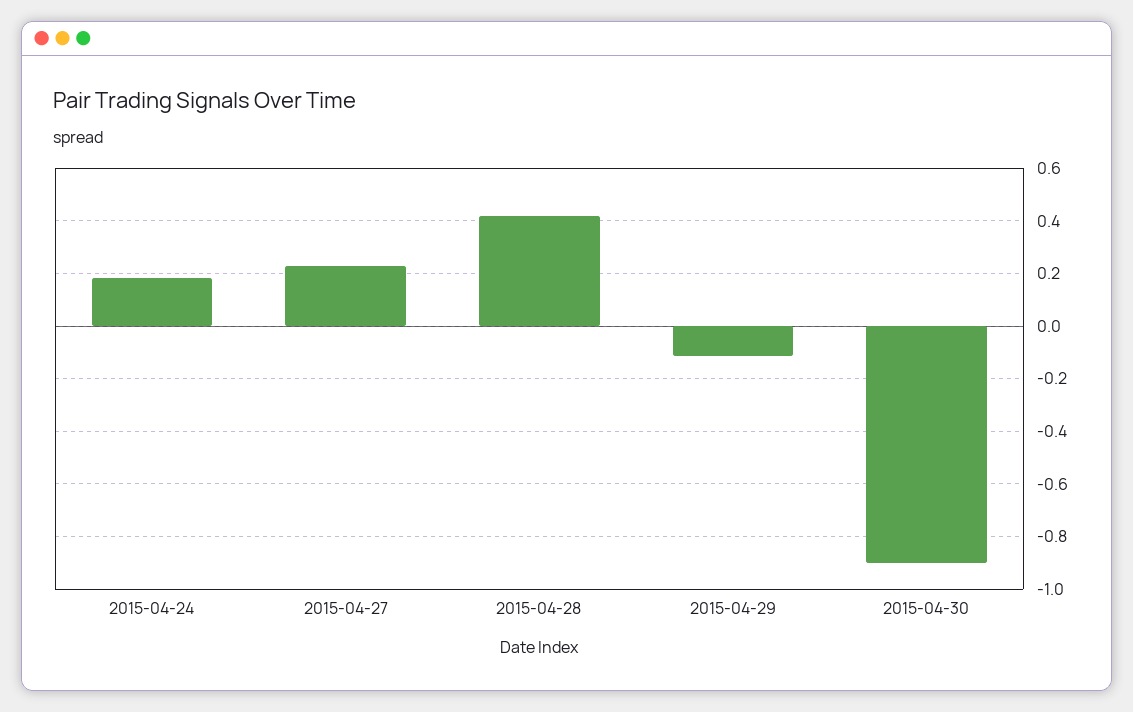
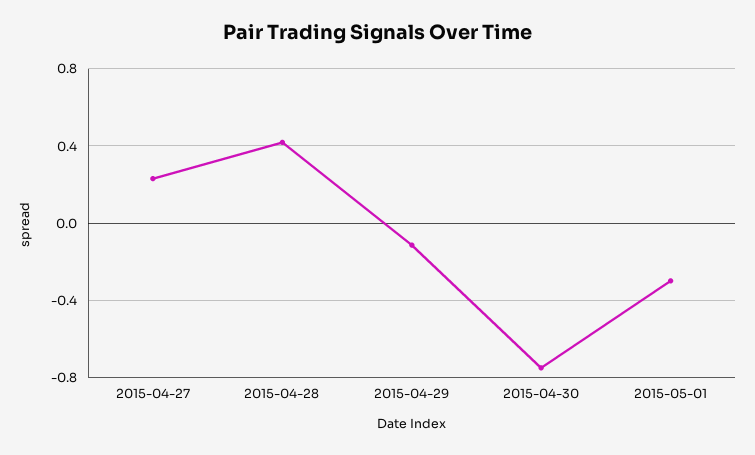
2015-04-24: 0.175 -> none
2015-04-30: -0.9 -> -0.75
2015-05-01: none -> -0.3

